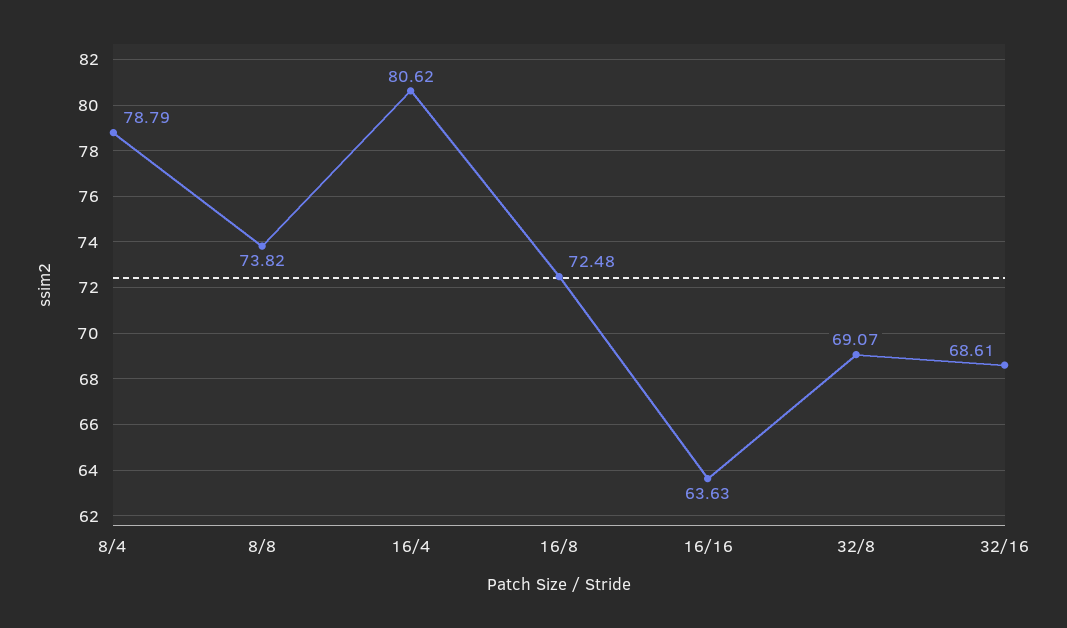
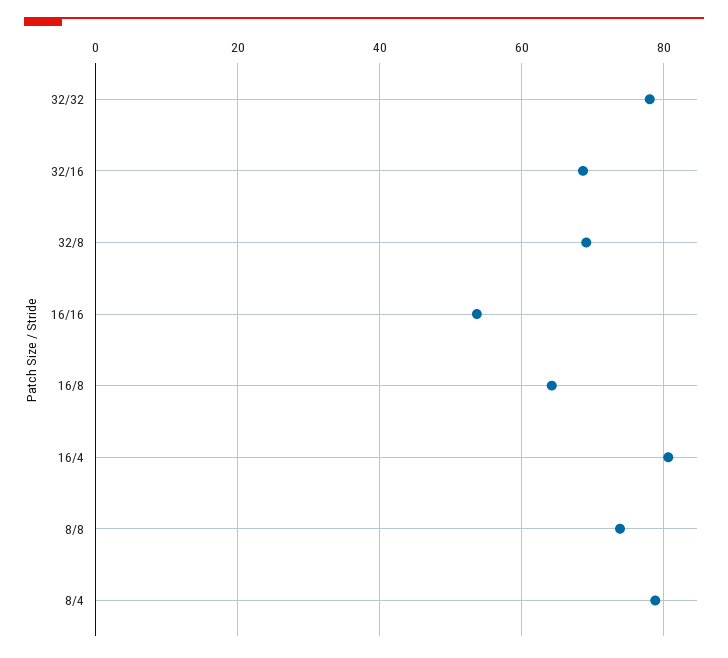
16/8: 72.48 -> 64
16/16: 63.63 -> 54
32/32: none -> 78

